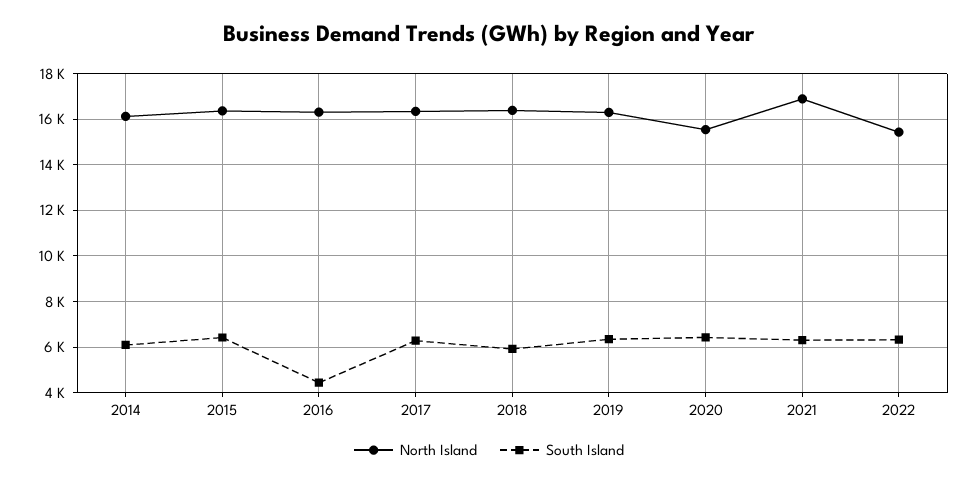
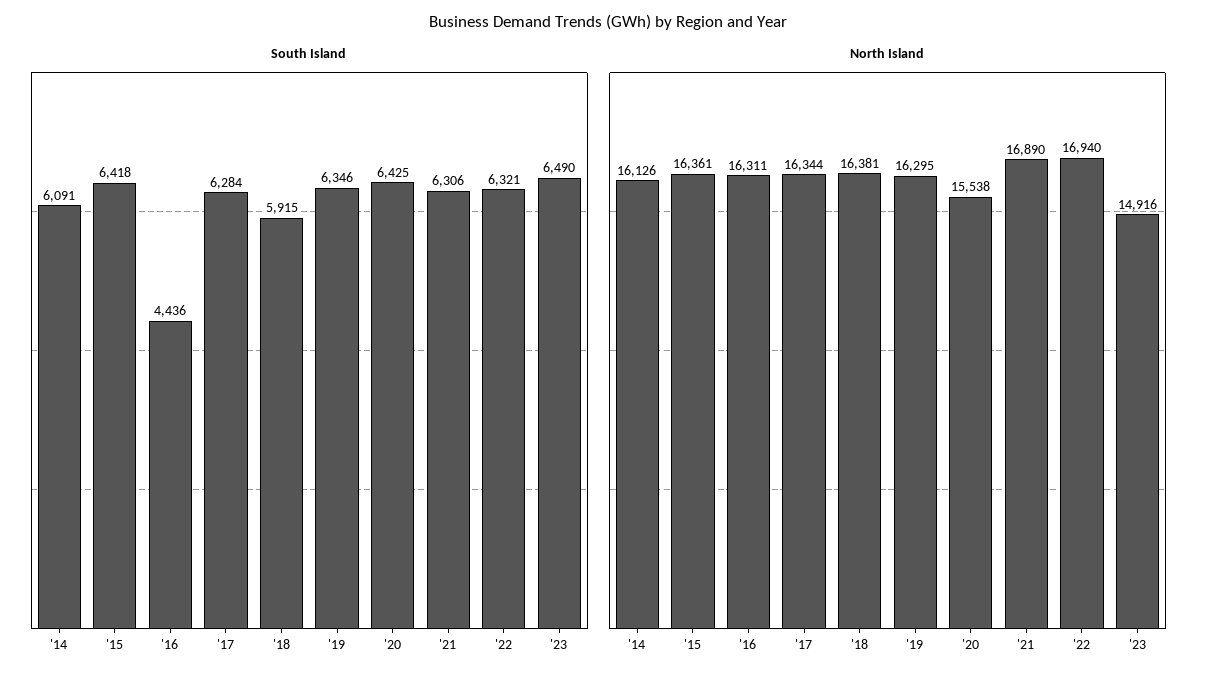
North Island, 2022: 15500 -> 16940
South Island, '23: none -> 6490
North Island, '23: none -> 14916

